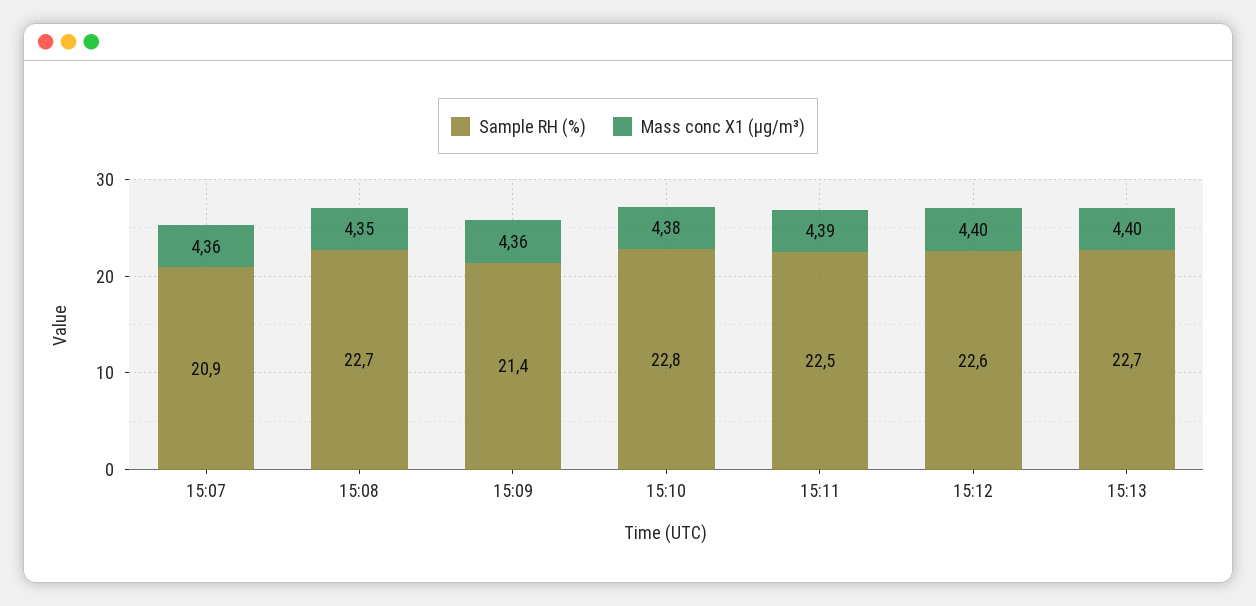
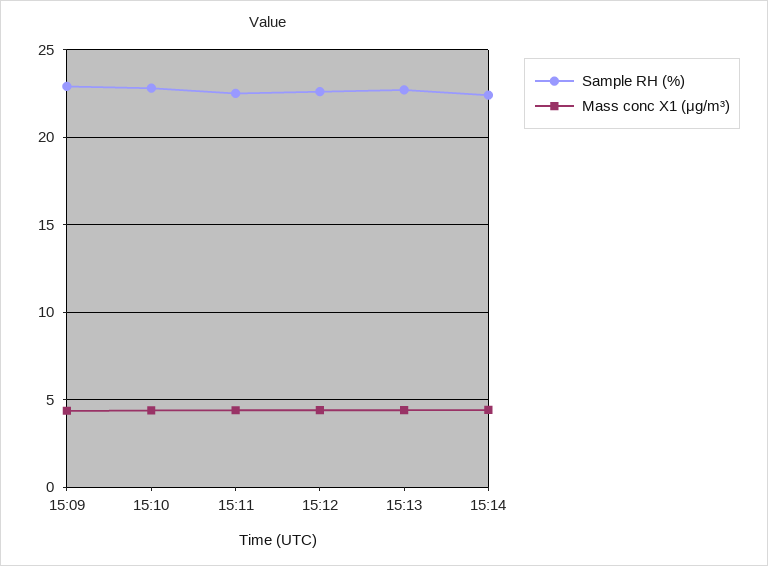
Sample RH (%), 15:07: 20.9 -> none
Mass conc X1 (μg/m³), 15:07: 4.36 -> none
Sample RH (%), 15:08: 22.7 -> none
Mass conc X1 (μg/m³), 15:08: 4.35 -> none
Sample RH (%), 15:09: 21.4 -> 23
Sample RH (%), 15:14: none -> 22.5
Mass conc X1 (μg/m³), 15:14: none -> 4.5

